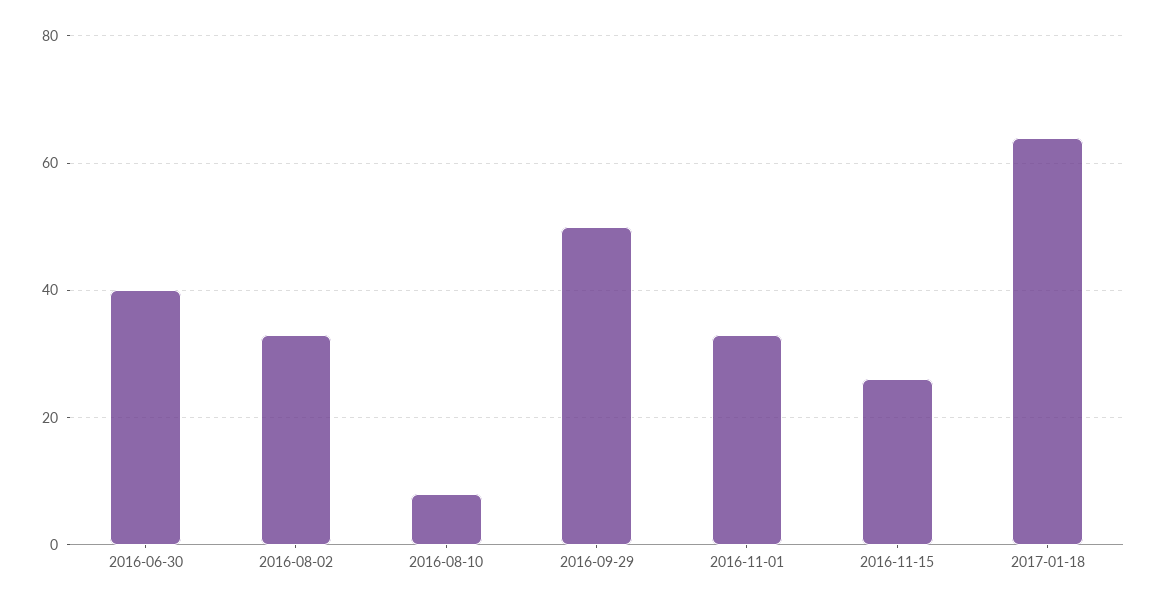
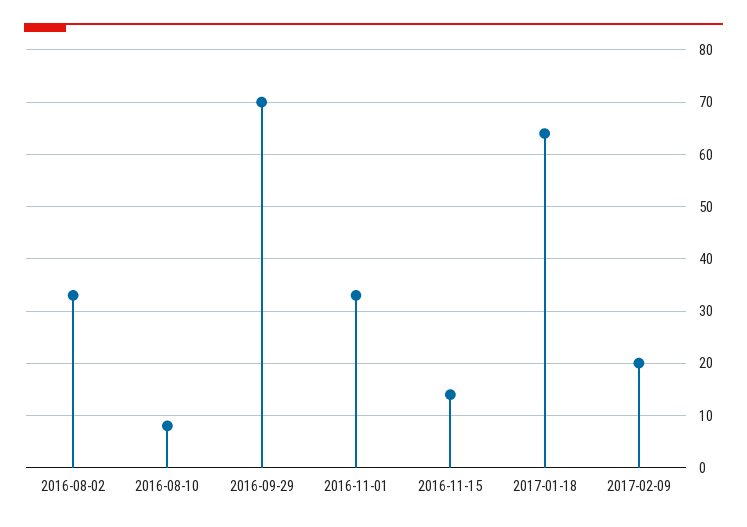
2016-06-30: 40 -> none
2016-09-29: 50 -> 70
2016-11-15: 25 -> 15
2017-02-09: none -> 20

